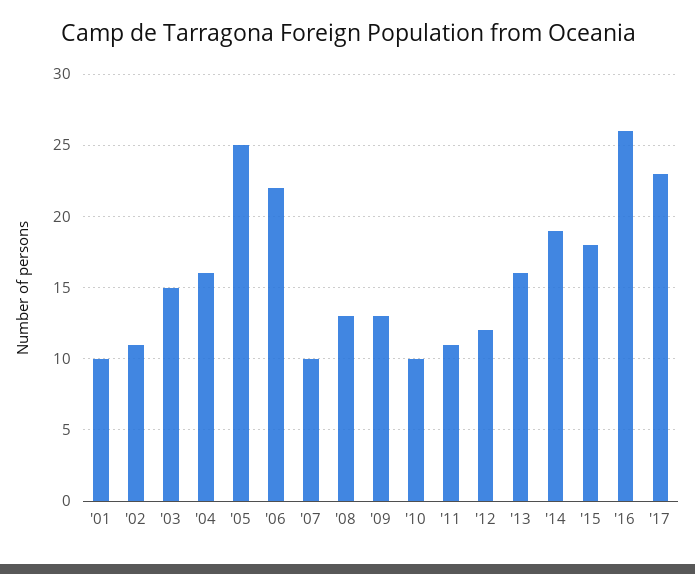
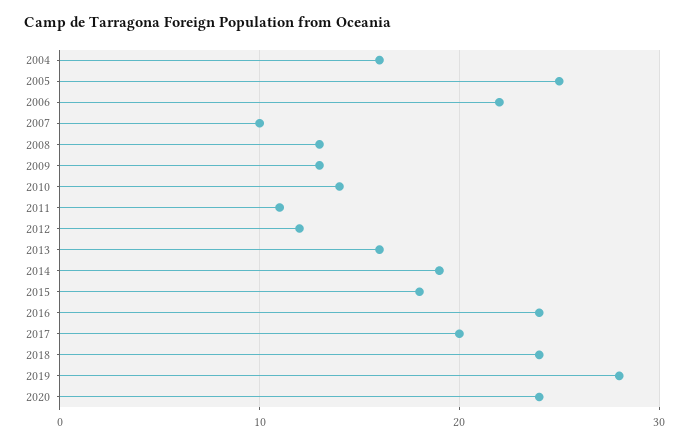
'01: 10 -> none
'02: 11 -> none
'03: 15 -> none
'10: 10 -> 14
'16: 26 -> 24
'17: 23 -> 20
2018: none -> 24
2019: none -> 28
2020: none -> 24

